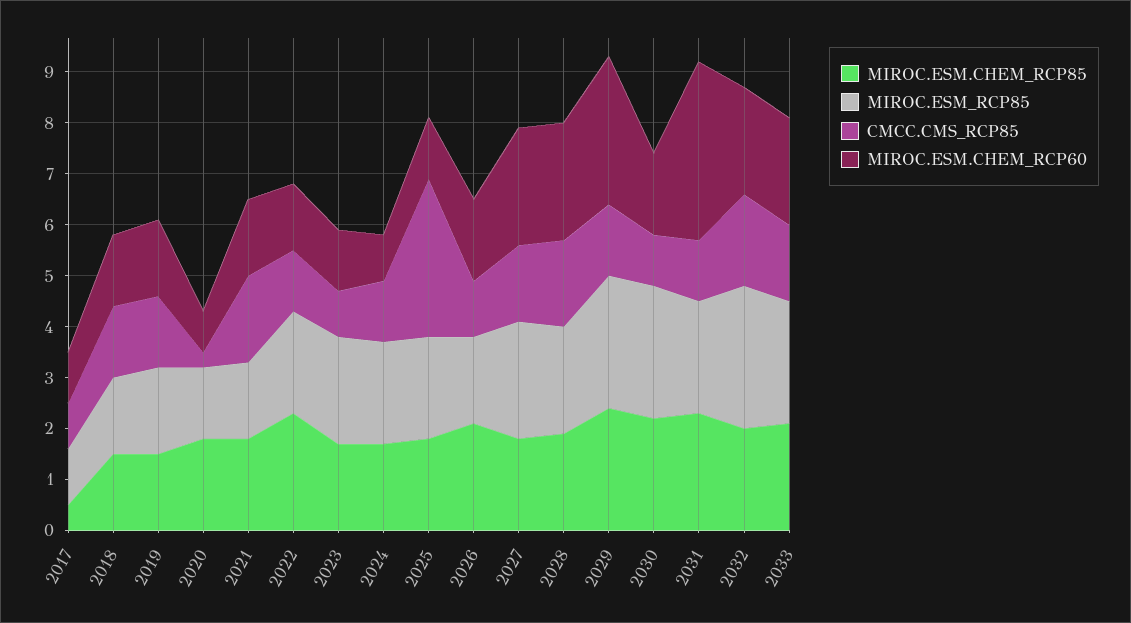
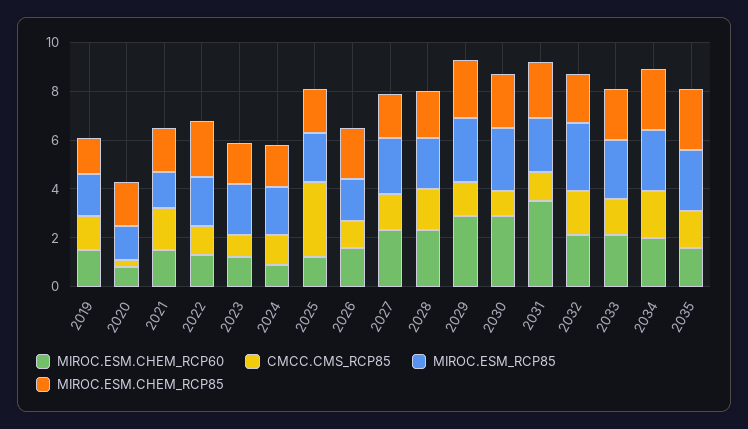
MIROC.ESM.CHEM_RCP85, 2017: 0.5 -> none
MIROC.ESM_RCP85, 2017: 1 -> none
CMCC.CMS_RCP85, 2017: 1 -> none
MIROC.ESM.CHEM_RCP60, 2017: 1 -> none
MIROC.ESM.CHEM_RCP85, 2018: 1.5 -> none
MIROC.ESM_RCP85, 2018: 1.5 -> none
CMCC.CMS_RCP85, 2018: 1.5 -> none
MIROC.ESM.CHEM_RCP60, 2018: 1.5 -> none
MIROC.ESM.CHEM_RCP60, 2030: 1.5 -> 3
MIROC.ESM.CHEM_RCP60, 2034: none -> 2
CMCC.CMS_RCP85, 2034: none -> 2
MIROC.ESM_RCP85, 2034: none -> 2.5
MIROC.ESM.CHEM_RCP85, 2034: none -> 2.5
MIROC.ESM.CHEM_RCP60, 2035: none -> 1.5
CMCC.CMS_RCP85, 2035: none -> 1.5
MIROC.ESM_RCP85, 2035: none -> 2.5
MIROC.ESM.CHEM_RCP85, 2035: none -> 2.5

